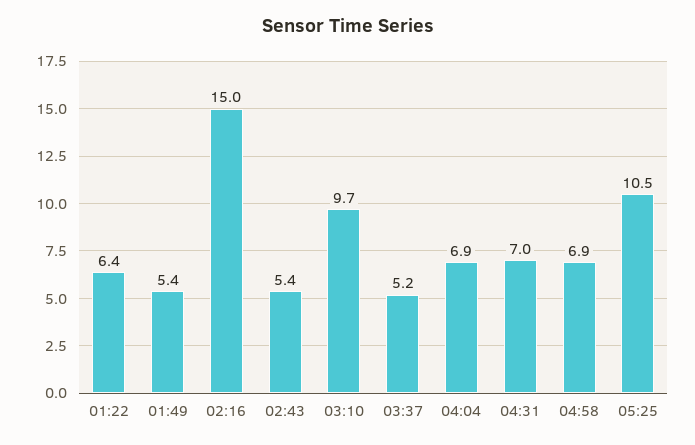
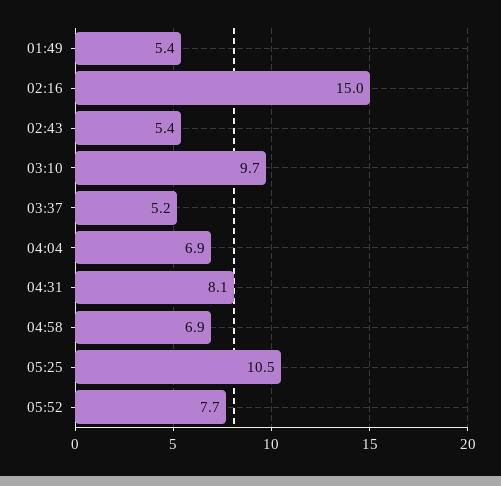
01:22: 6.4 -> none
04:31: 7 -> 8.1
05:52: none -> 7.7

